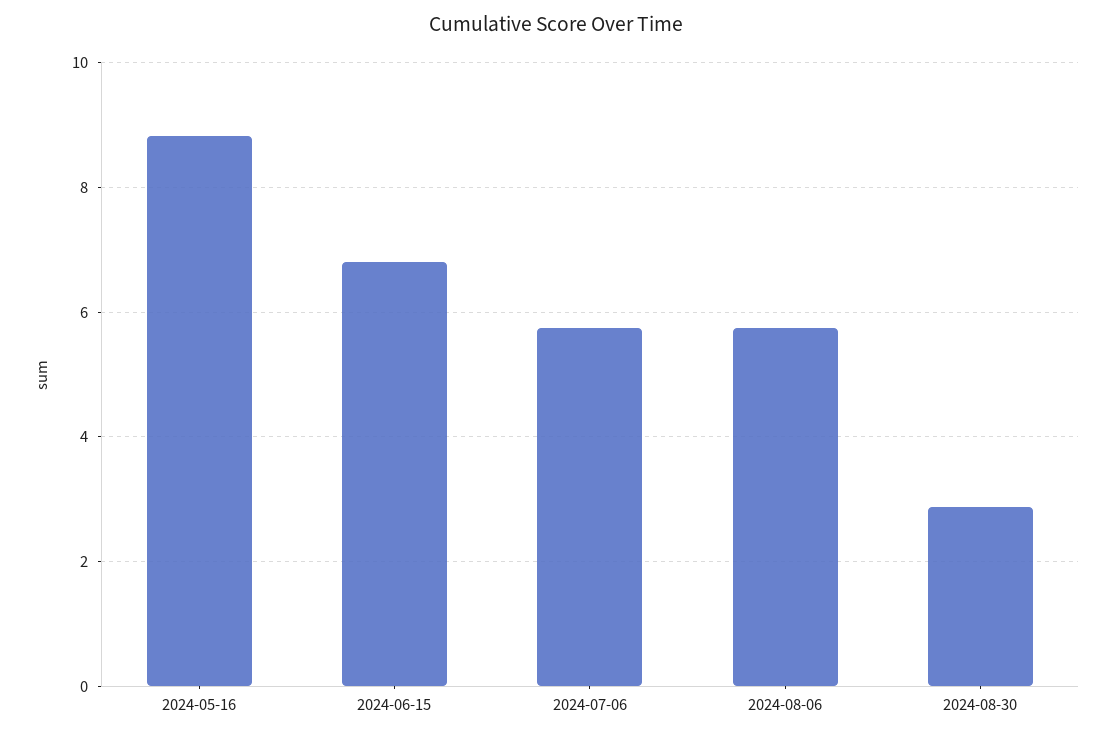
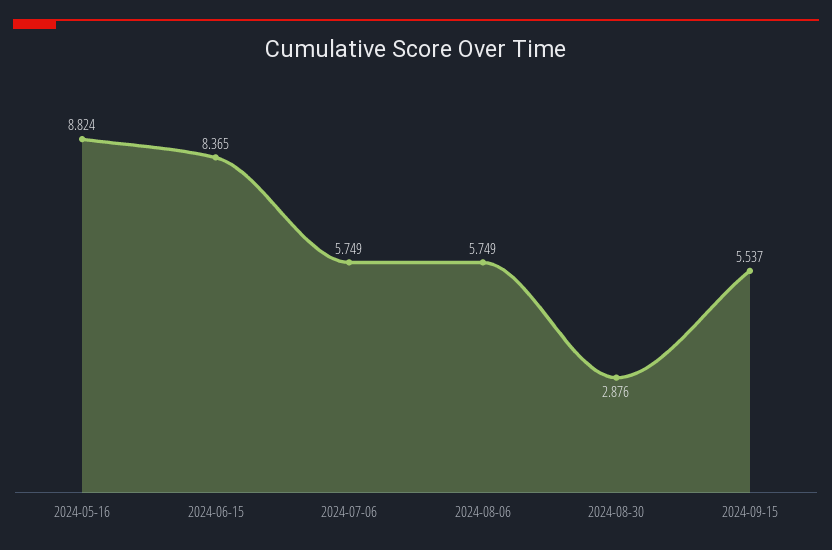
2024-06-15: 6.8 -> 8.365
2024-09-15: none -> 5.537

